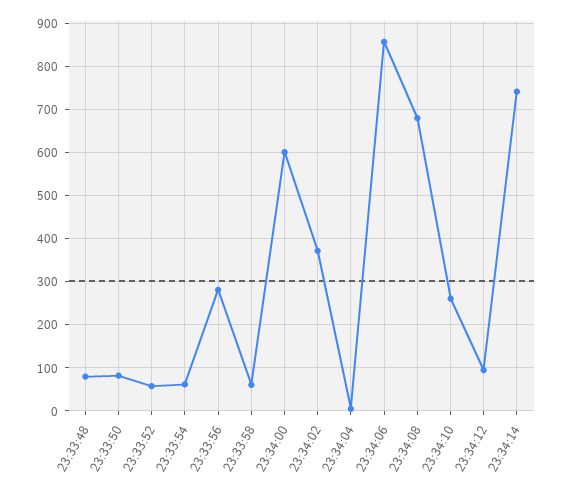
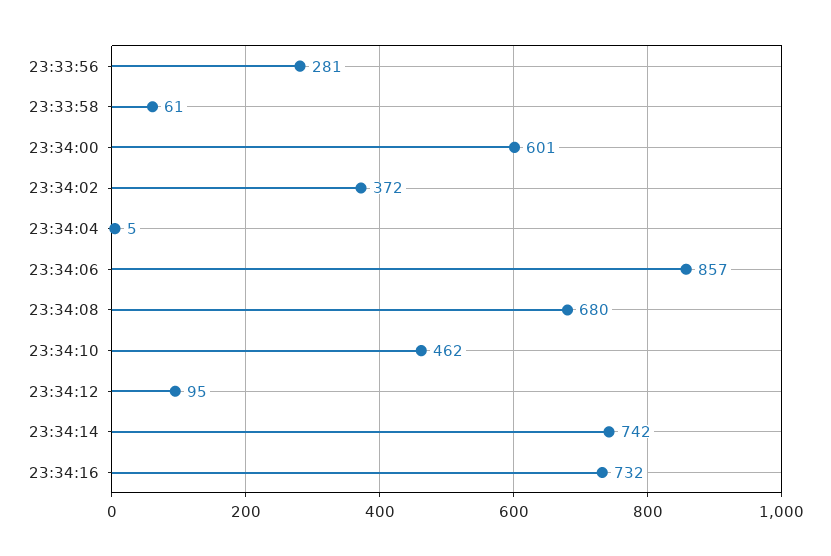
23:33:48: 80 -> none
23:33:50: 80 -> none
23:33:52: 60 -> none
23:33:54: 60 -> none
23:34:10: 260 -> 462
23:34:16: none -> 732

